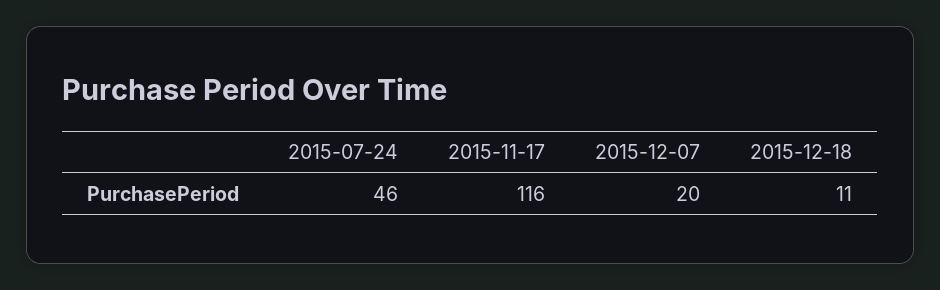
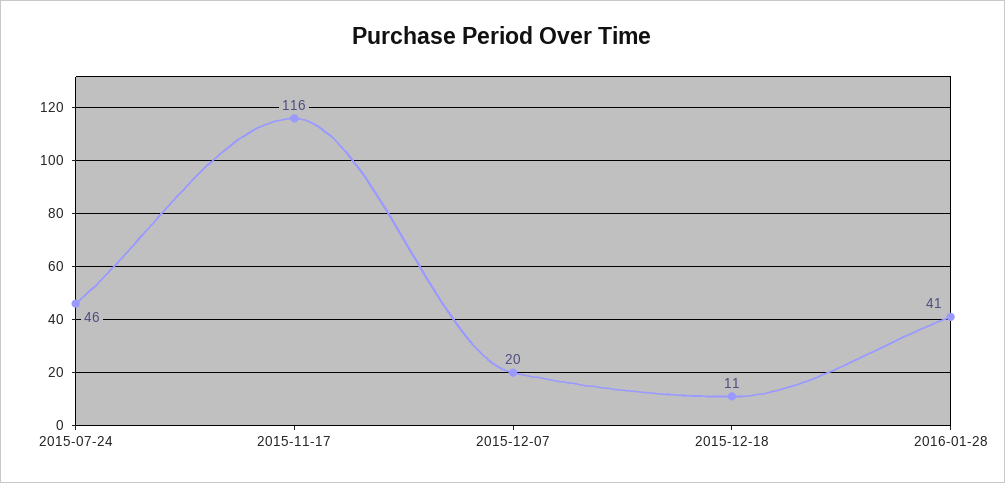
2016-01-28: none -> 41

